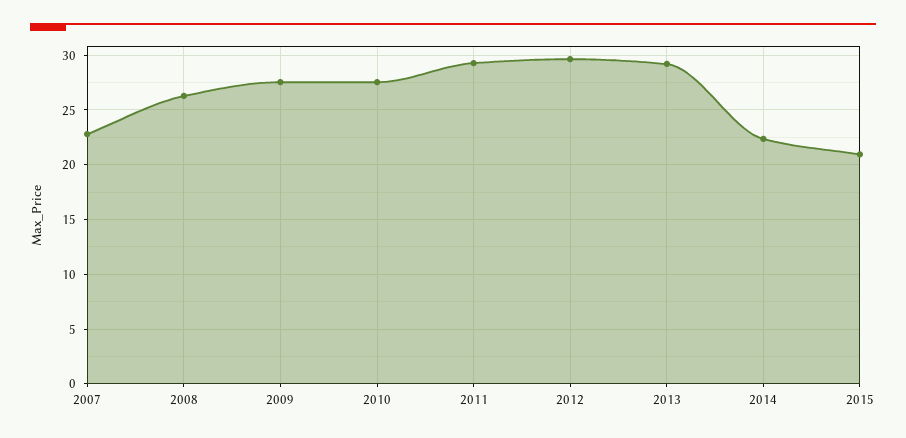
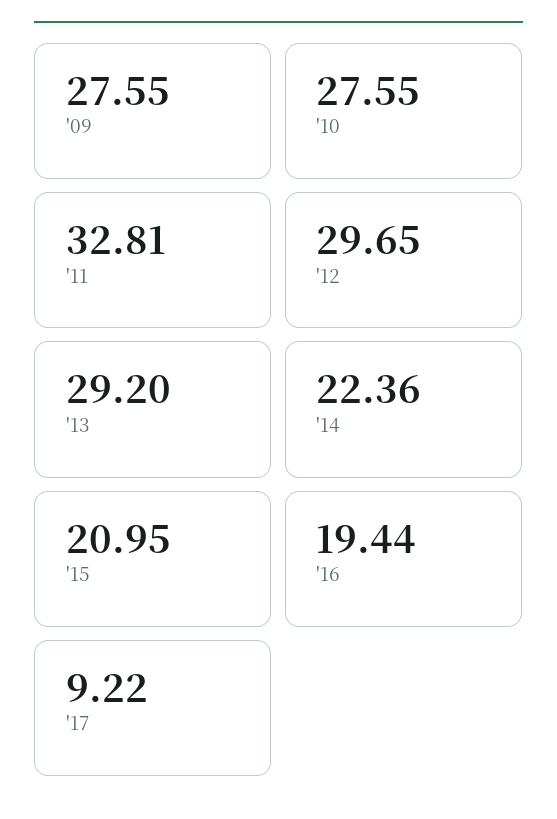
2007: 23 -> none
2008: 26 -> none
2011: 29 -> 32.81
'16: none -> 19.44
'17: none -> 9.22

